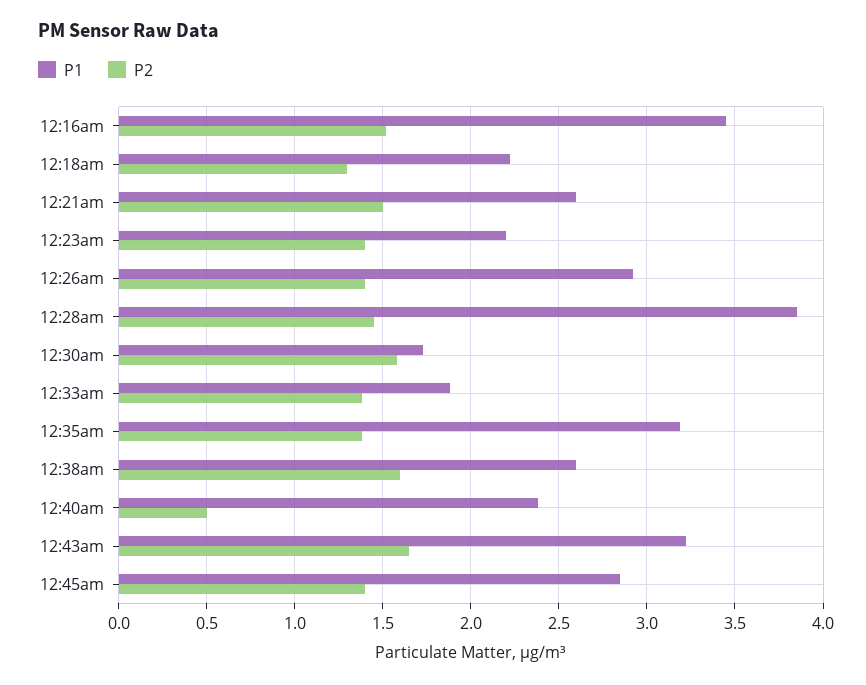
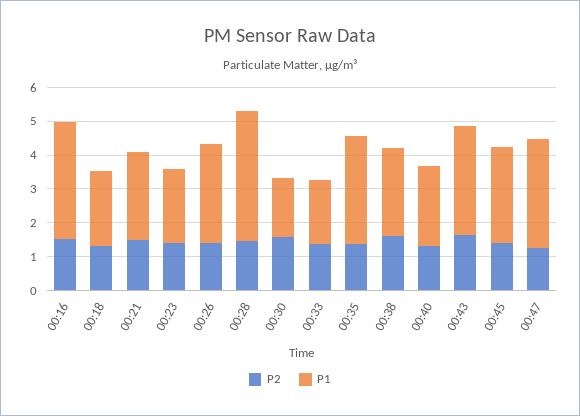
P2, 12:40am: 0.5 -> 1.25
P2, 00:47: none -> 1.25
P1, 00:47: none -> 3.25

